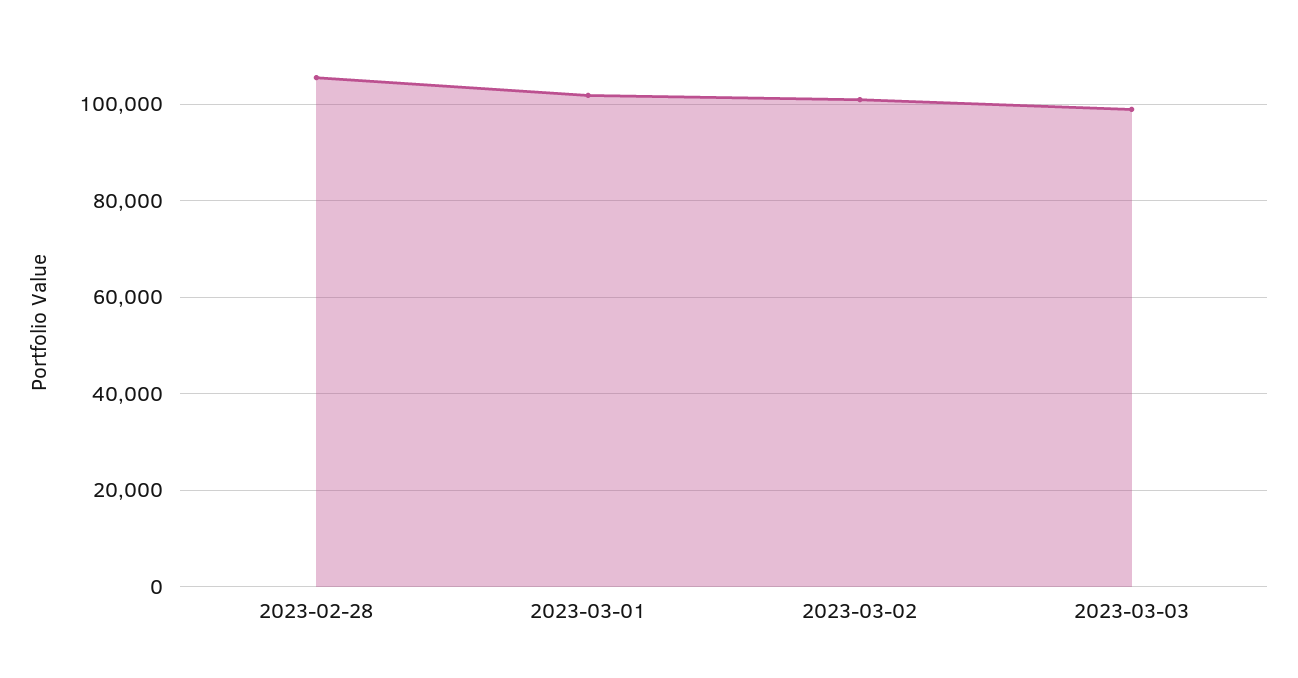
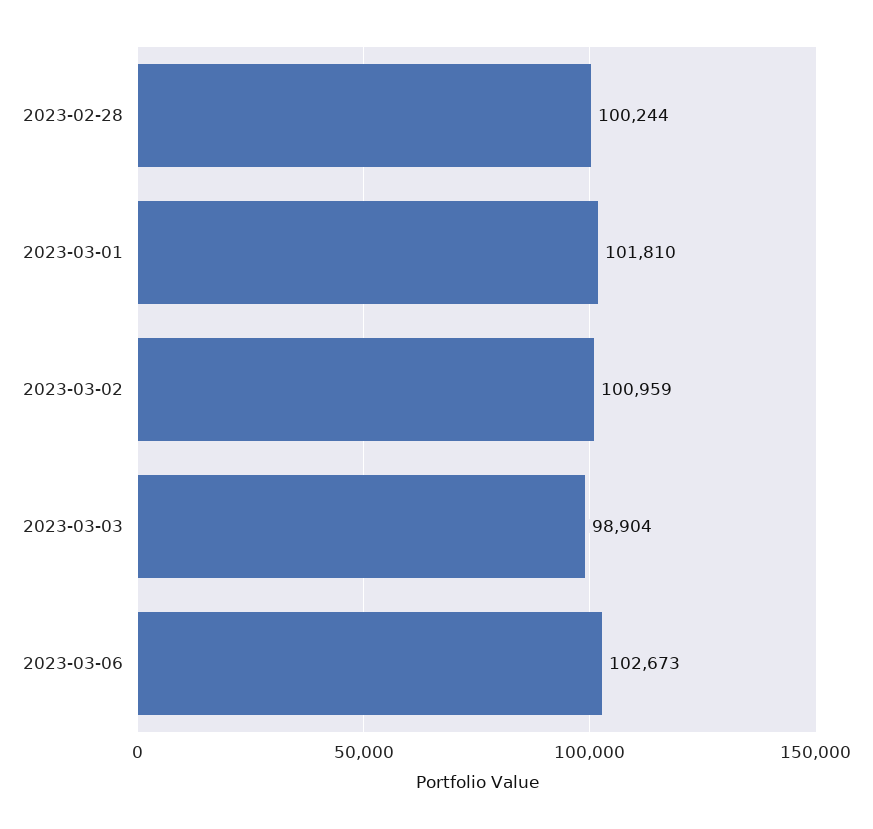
2023-02-28: 106000 -> 100244
2023-03-06: none -> 102673

